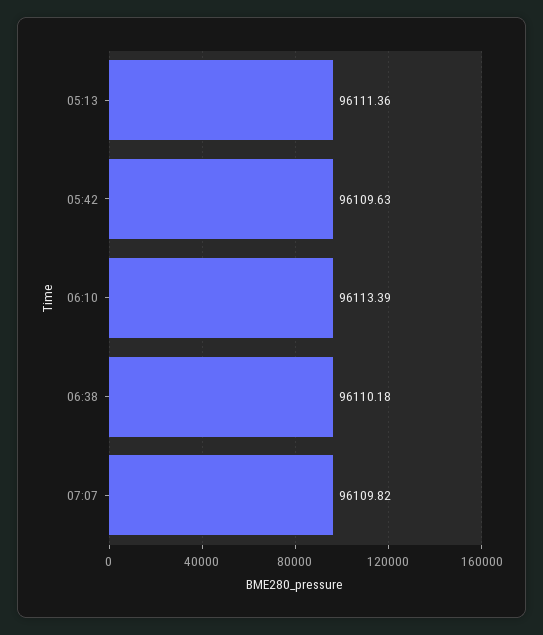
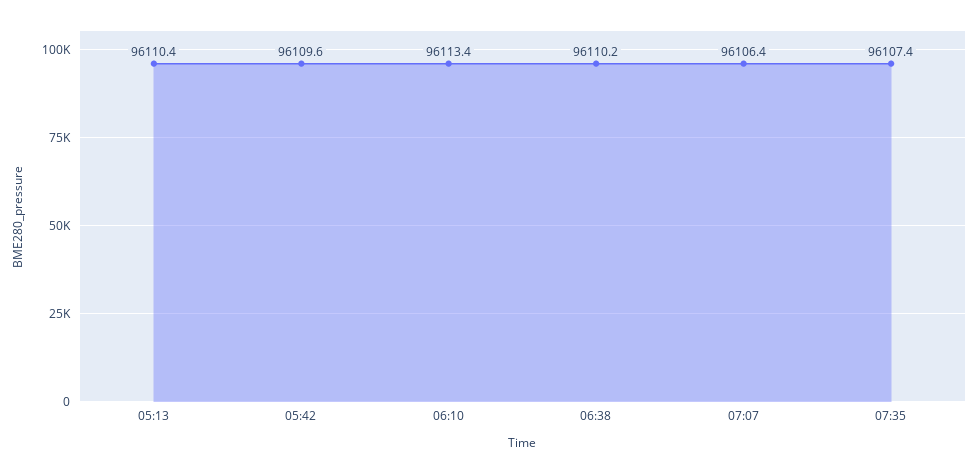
05:13: 96111.36 -> 96110.4
07:07: 96109.82 -> 96106.4
07:35: none -> 96107.4

